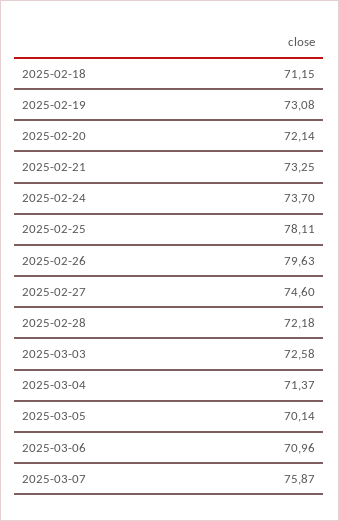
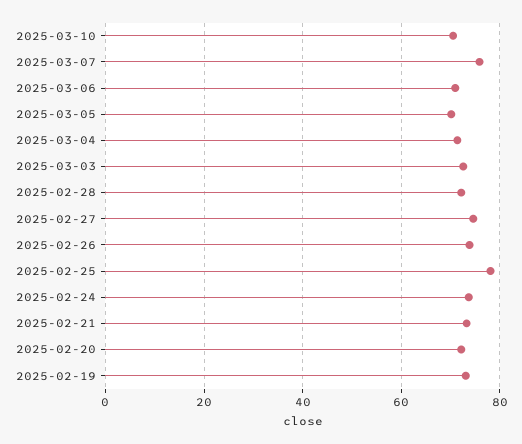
2025-02-18: 71.15 -> none
2025-02-26: 79.63 -> 74
2025-03-10: none -> 70

